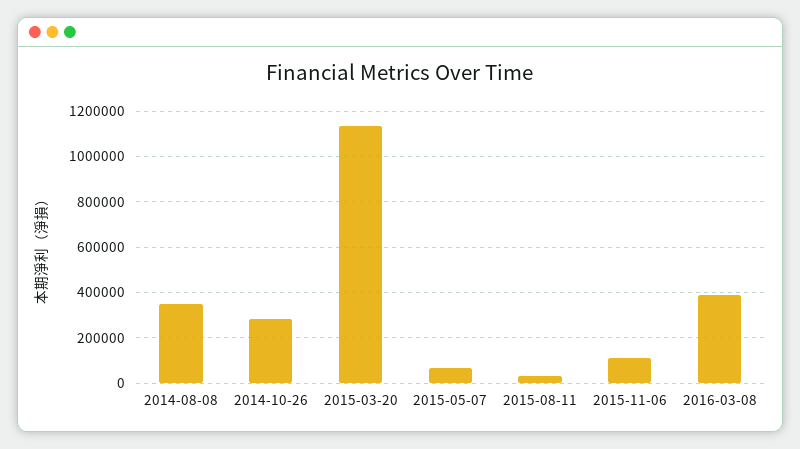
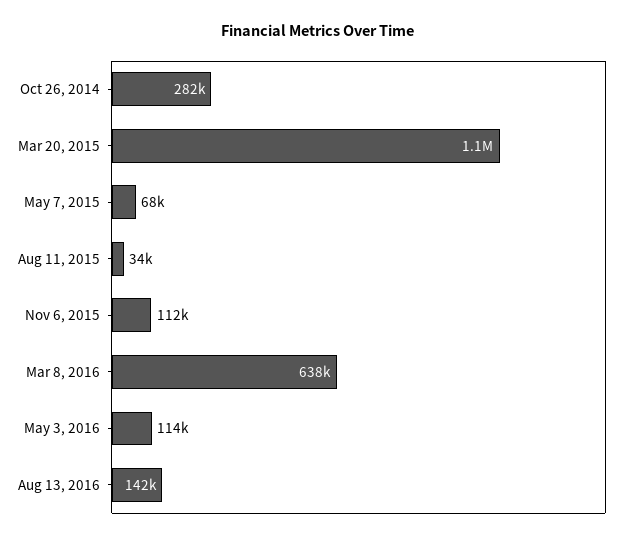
2014-08-08: 350000 -> none
2016-03-08: 400000 -> 638000
May 3, 2016: none -> 114000
Aug 13, 2016: none -> 142000

